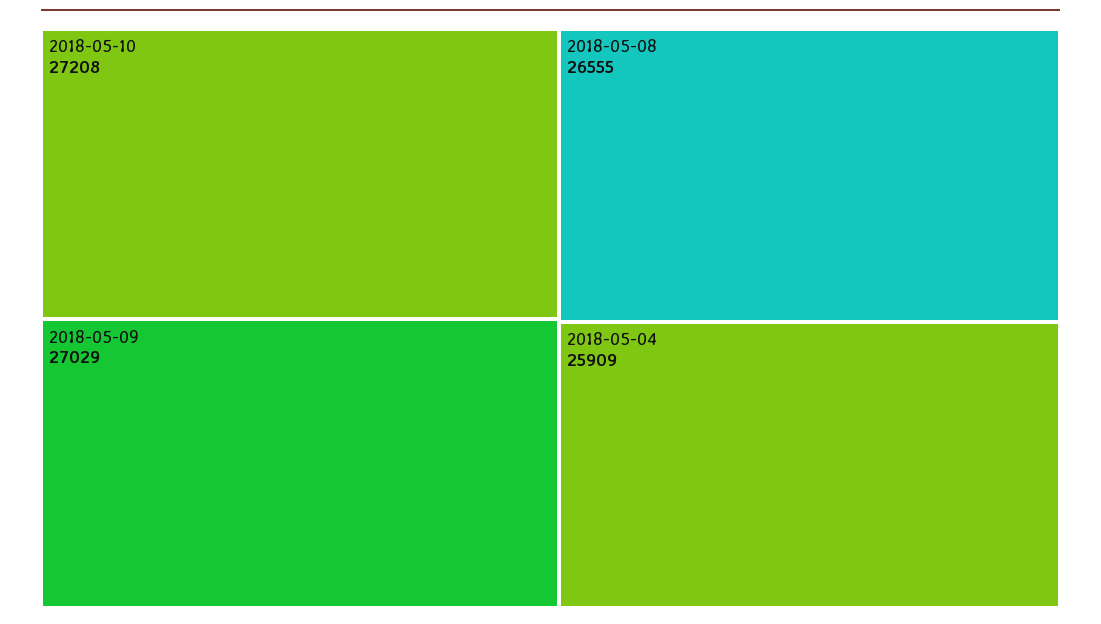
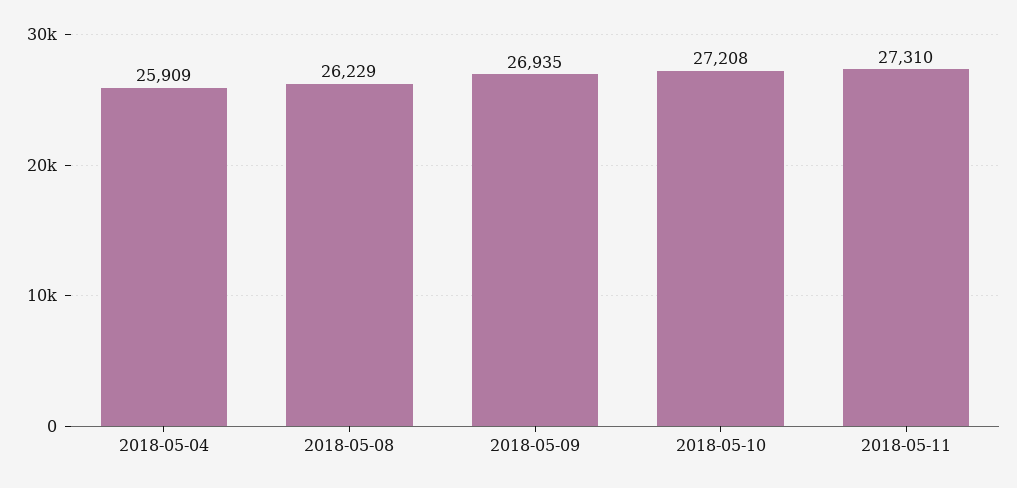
2018-05-09: 27029 -> 26935
2018-05-08: 26555 -> 26229
2018-05-11: none -> 27310

